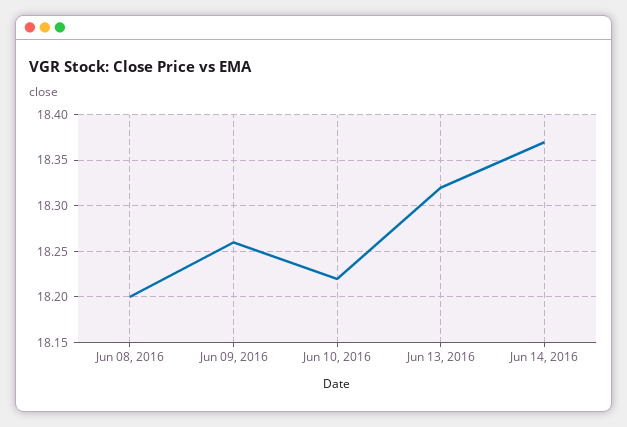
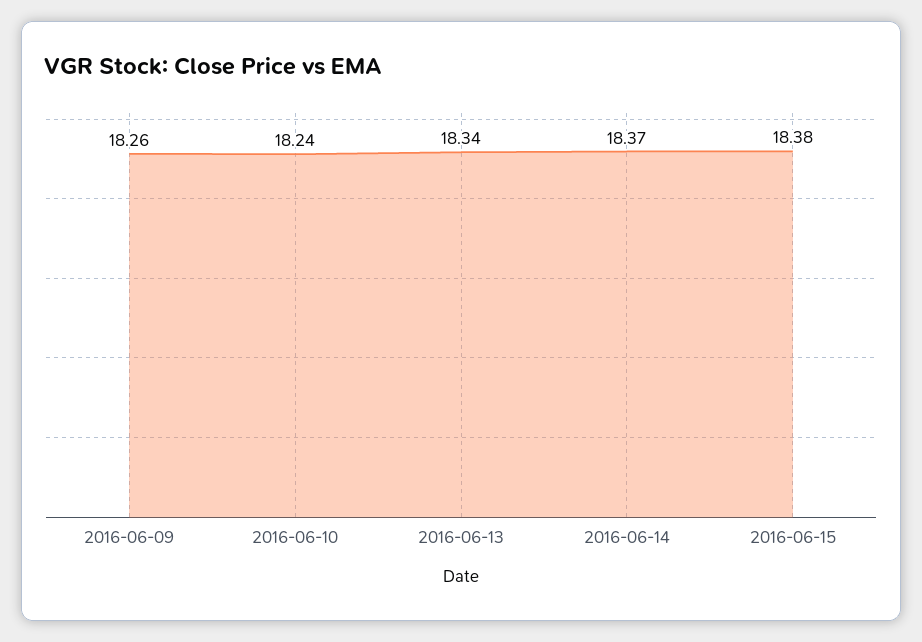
Jun 08, 2016: 18.2 -> none
Jun 10, 2016: 18.22 -> 18.24
Jun 13, 2016: 18.32 -> 18.34
2016-06-15: none -> 18.38

